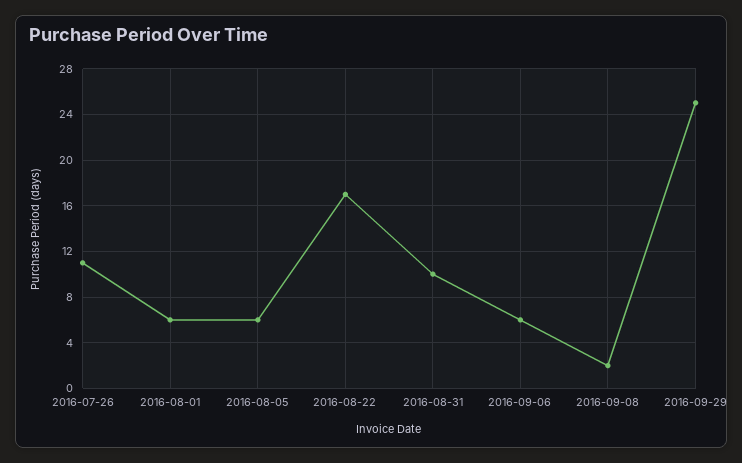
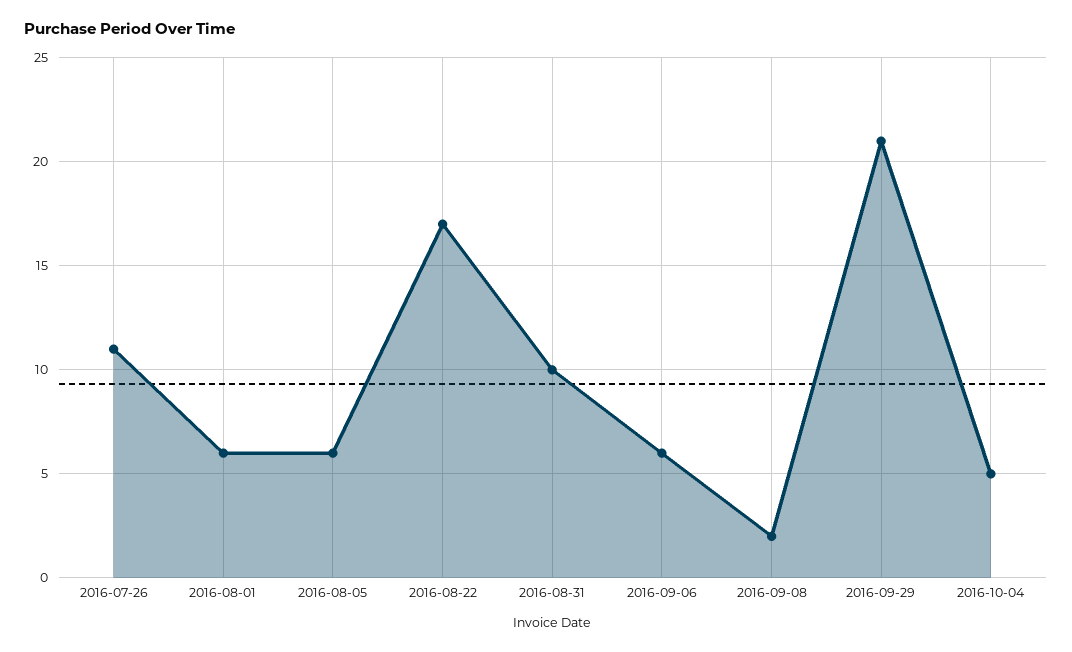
2016-09-29: 25 -> 21
2016-10-04: none -> 5

